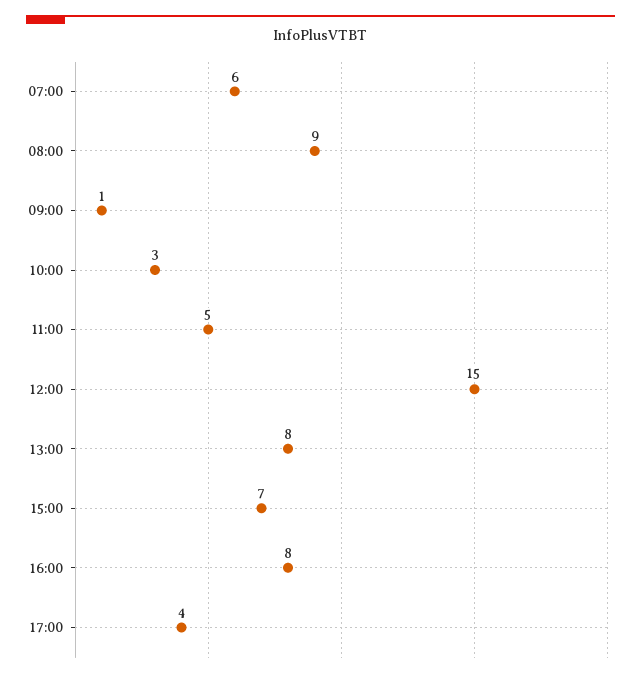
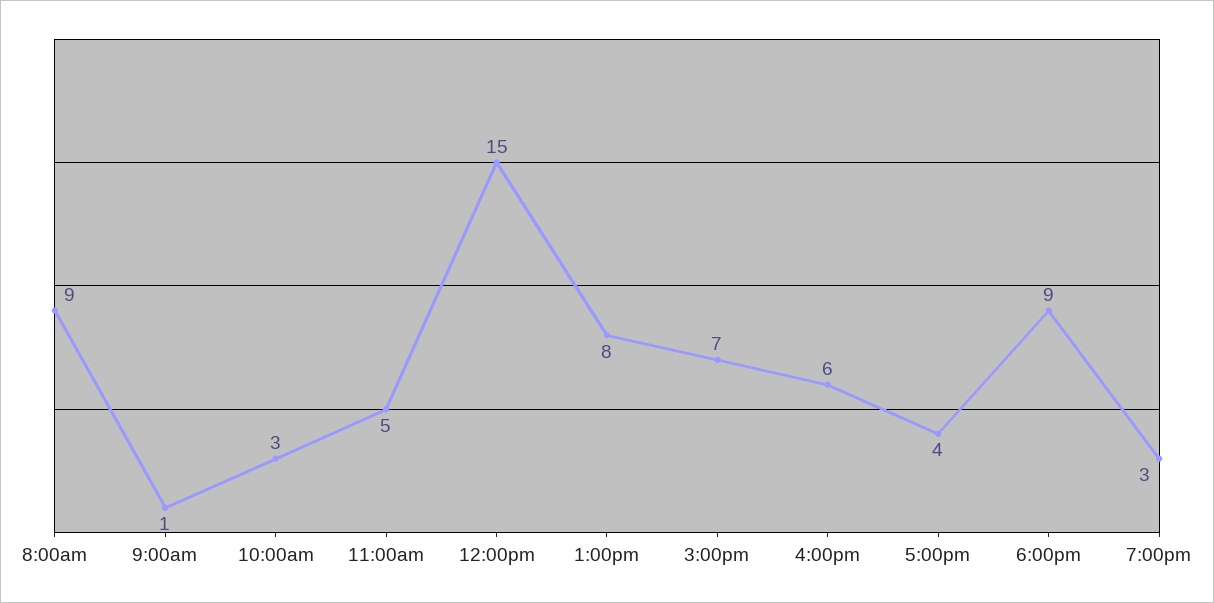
07:00: 6 -> none
16:00: 8 -> 6
6:00pm: none -> 9
7:00pm: none -> 3

